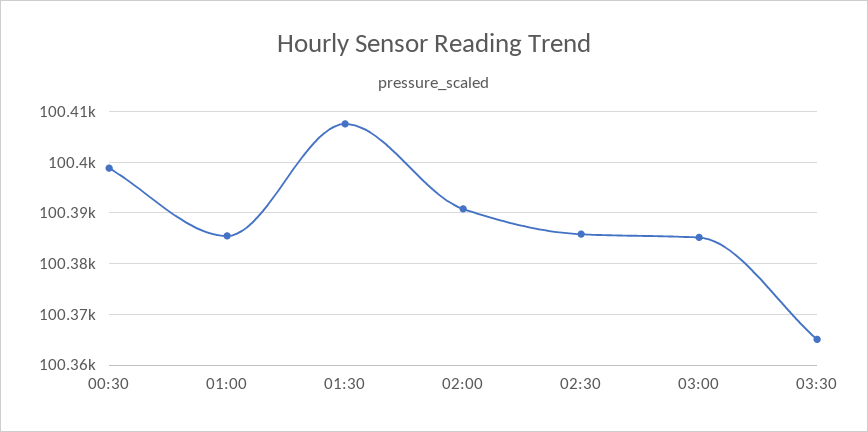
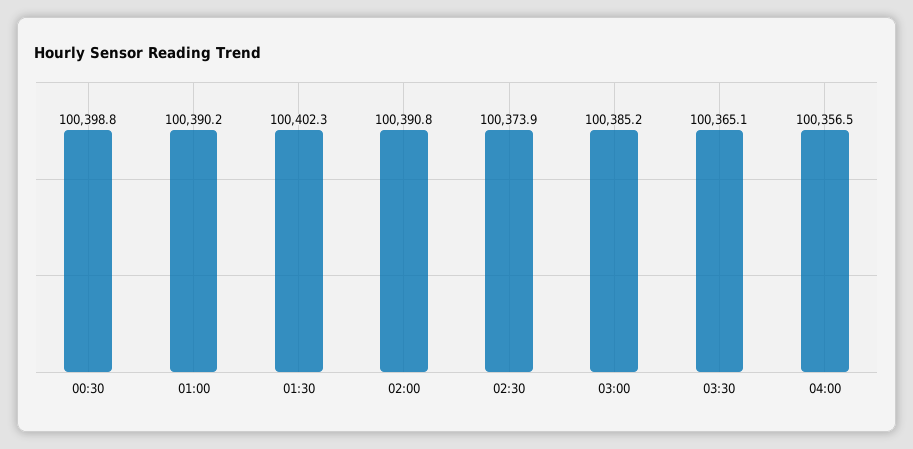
01:00: 100386 -> 100390.2
01:30: 100408 -> 100402.3
02:30: 100386 -> 100373.9
04:00: none -> 100356.5

